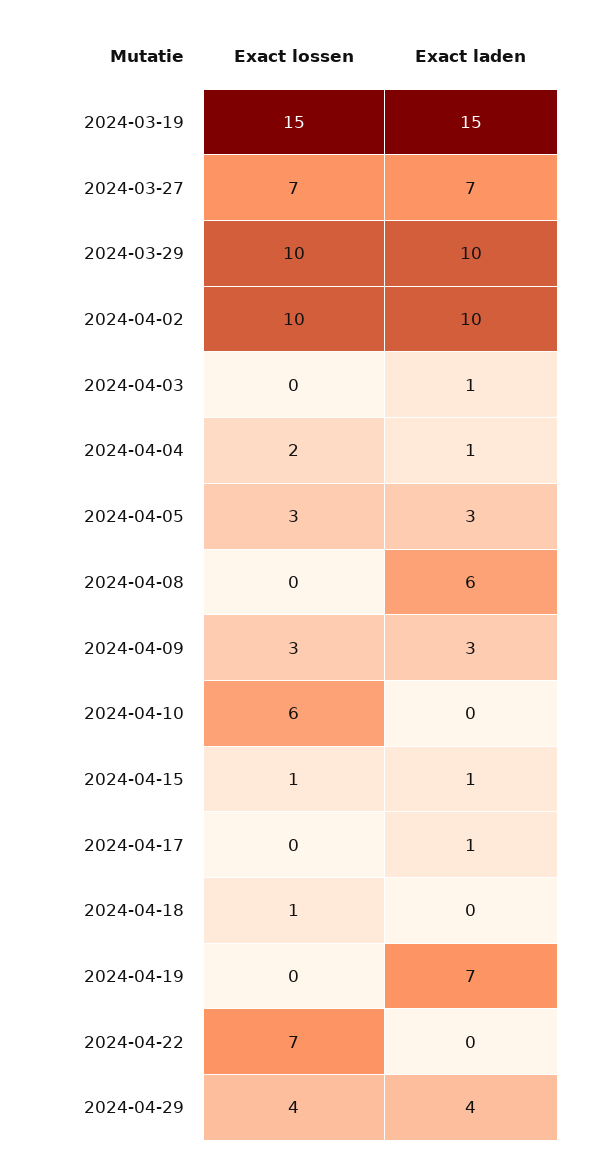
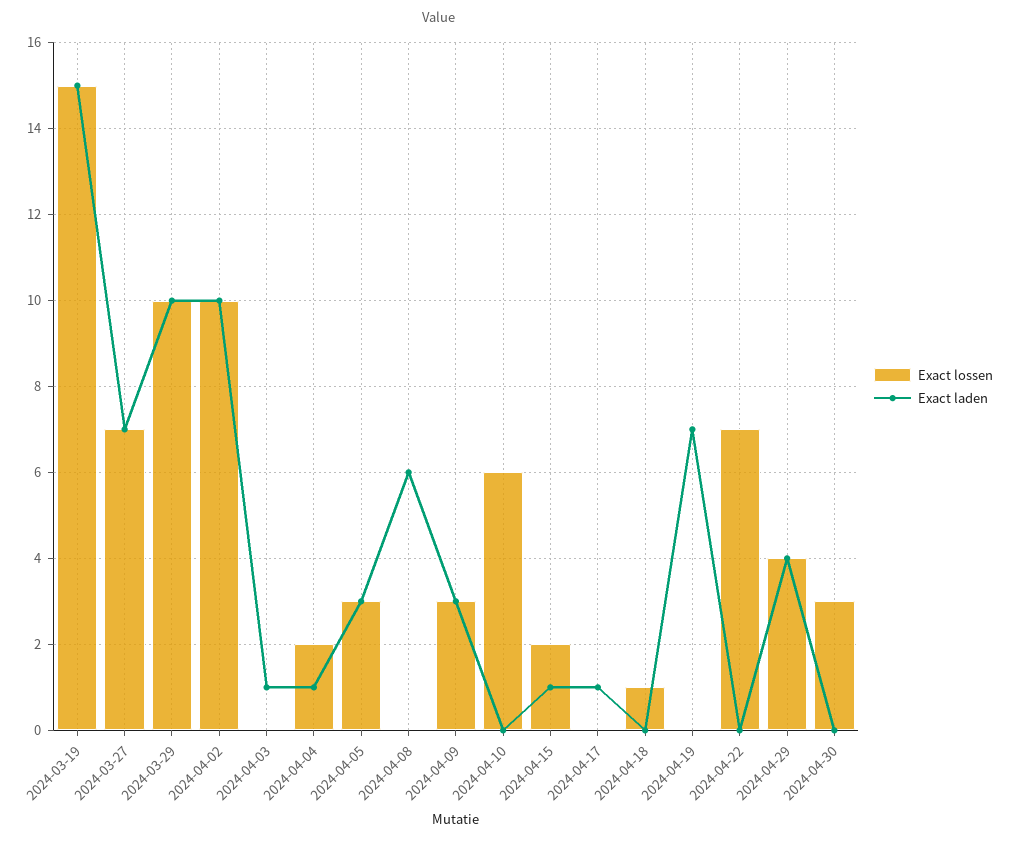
Exact lossen, 2024-04-15: 1 -> 2
Exact lossen, 2024-04-30: none -> 3
Exact laden, 2024-04-30: none -> 0

